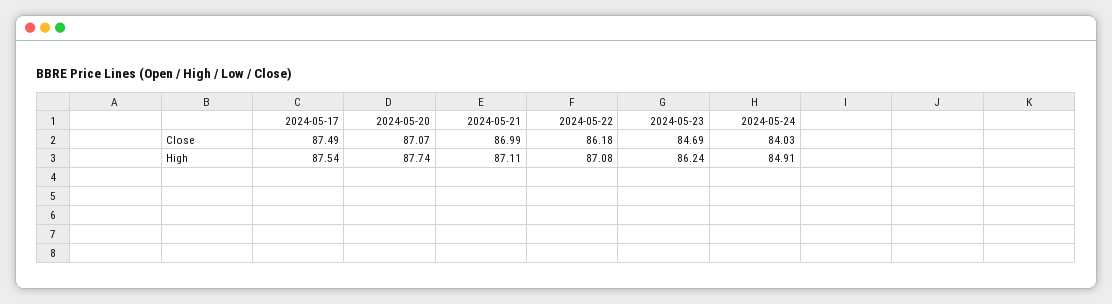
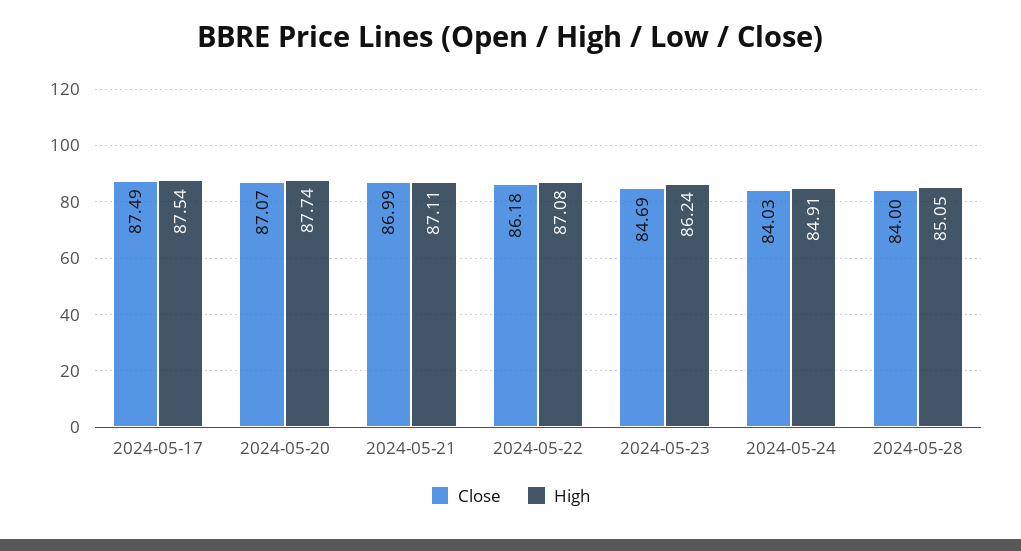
Close, 2024-05-28: none -> 84
High, 2024-05-28: none -> 85.05

